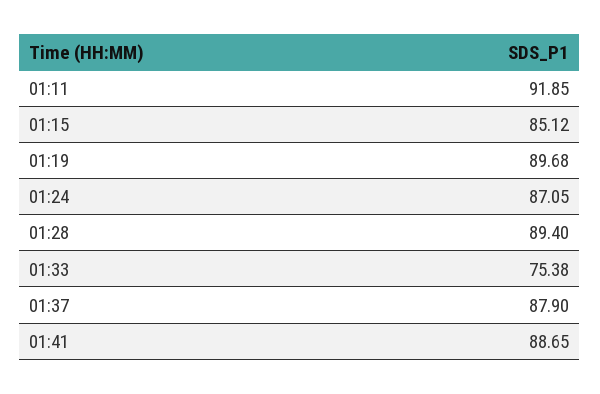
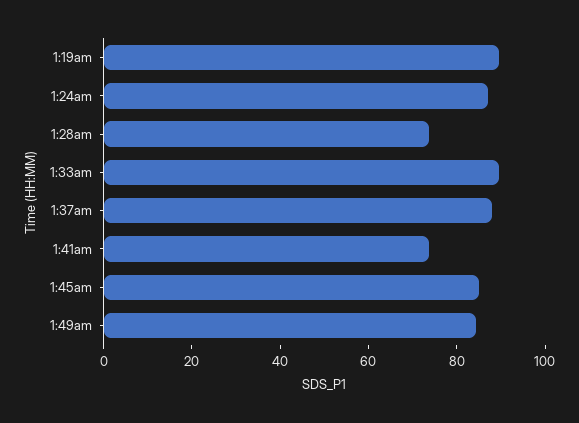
01:11: 91.85 -> none
01:15: 85.12 -> none
01:28: 89.4 -> 75
01:33: 75.38 -> 90
01:41: 88.65 -> 75
1:45am: none -> 85
1:49am: none -> 85

